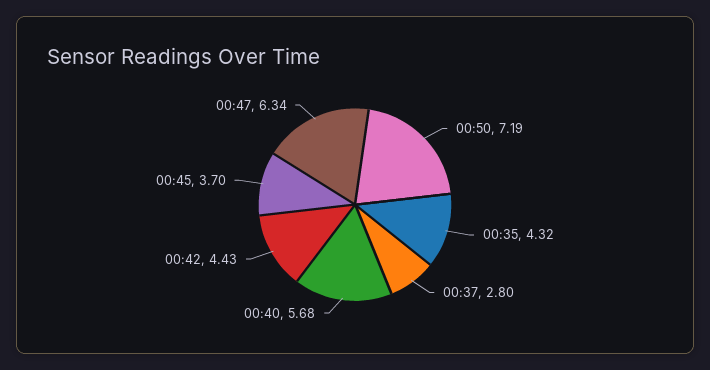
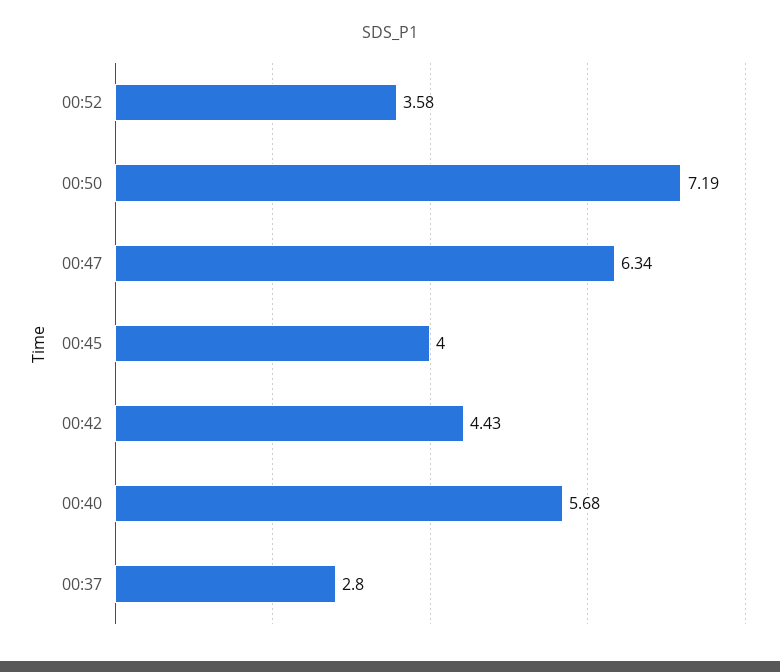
00:35: 4.32 -> none
00:45: 3.7 -> 4
00:52: none -> 3.58

